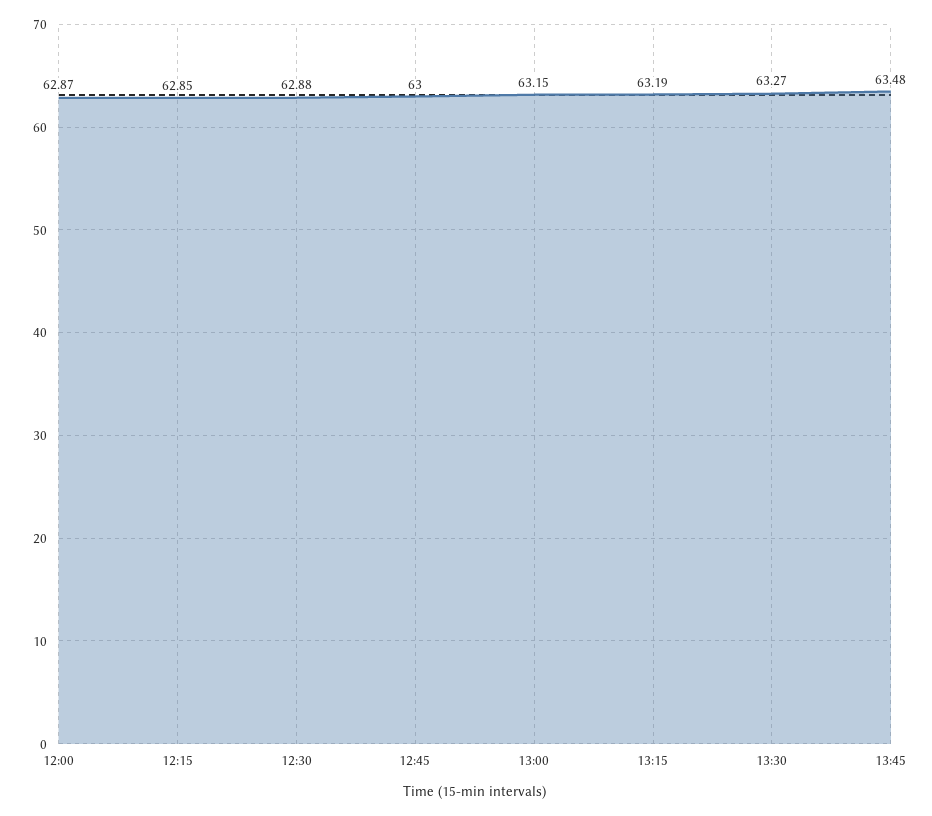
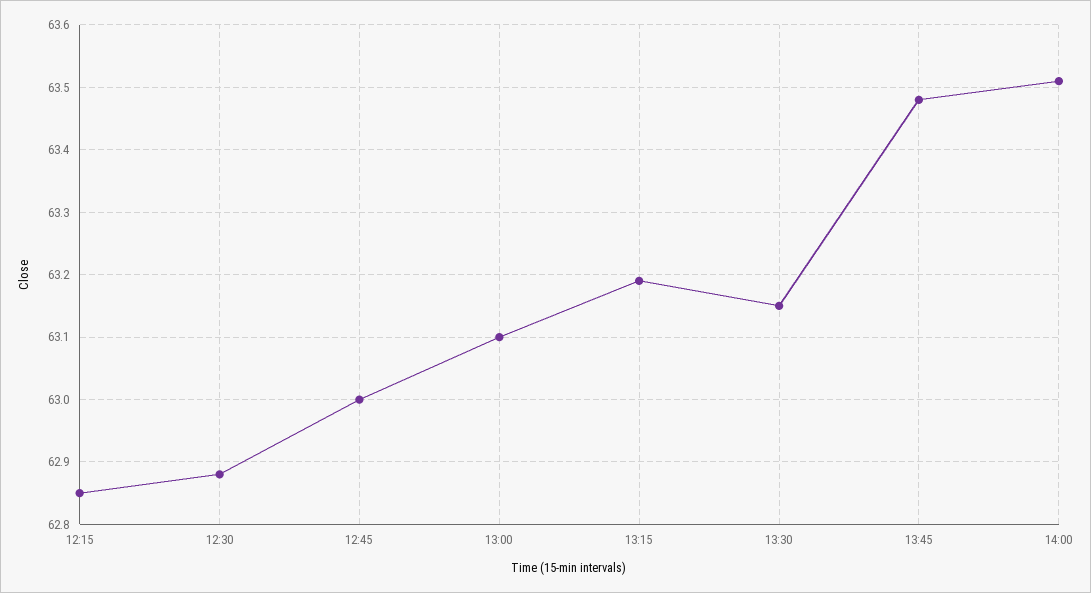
12:00: 62.87 -> none
13:00: 63.15 -> 63.1
13:30: 63.27 -> 63.15
14:00: none -> 63.51

